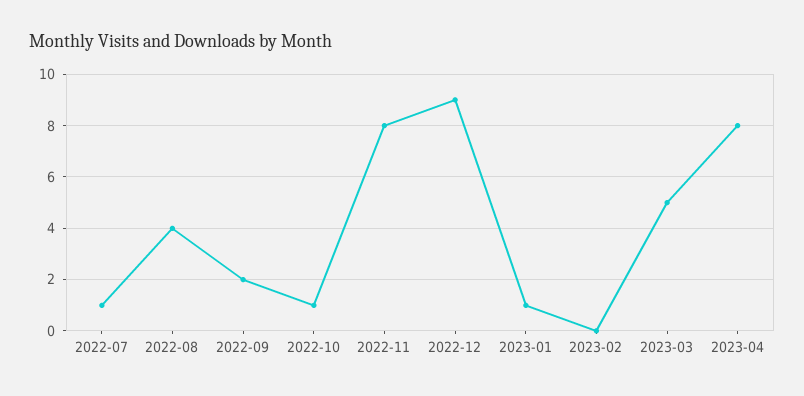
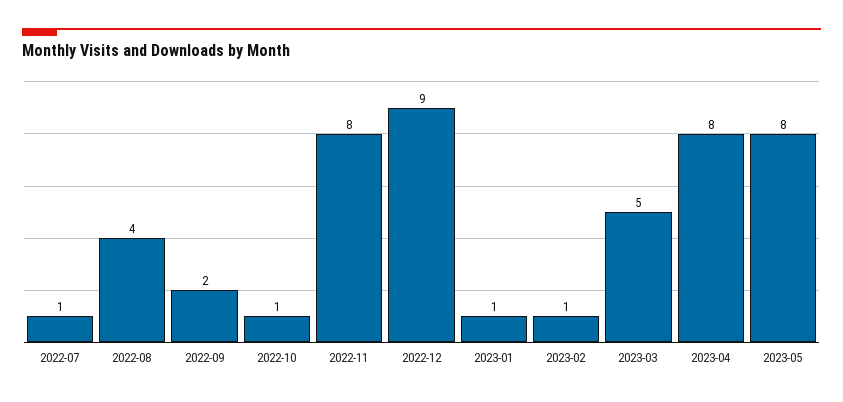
2023-02: 0 -> 1
2023-05: none -> 8

